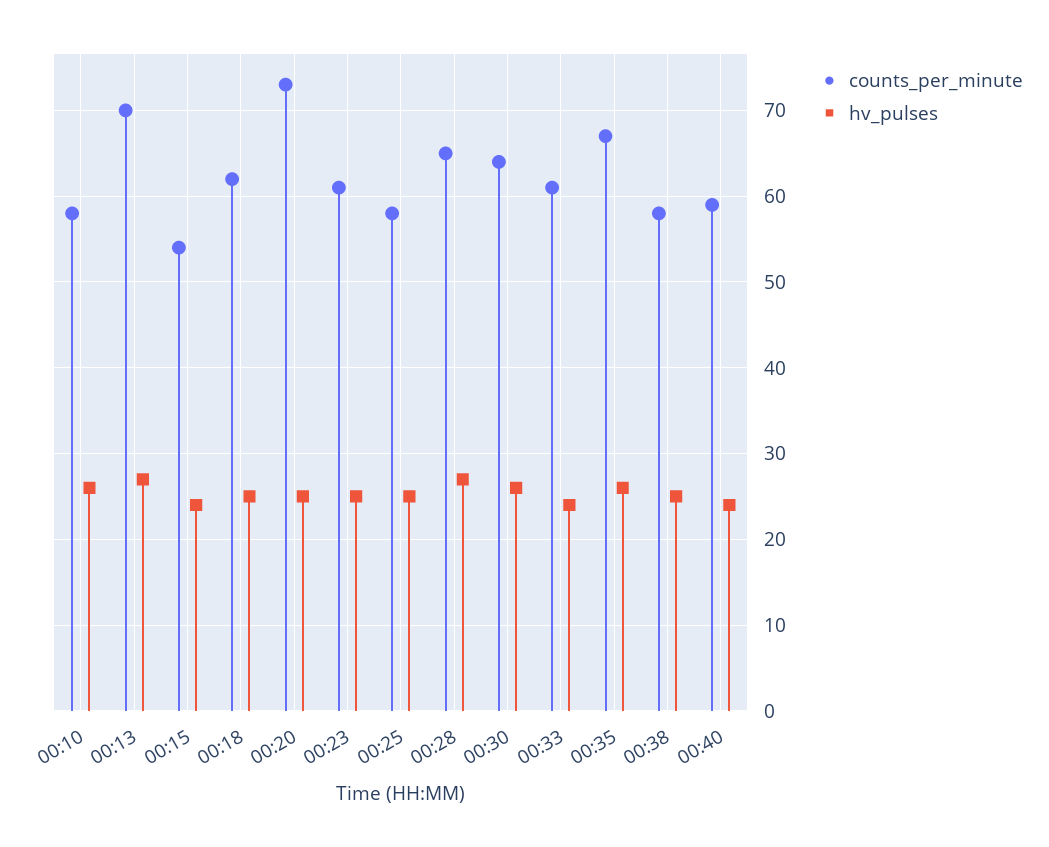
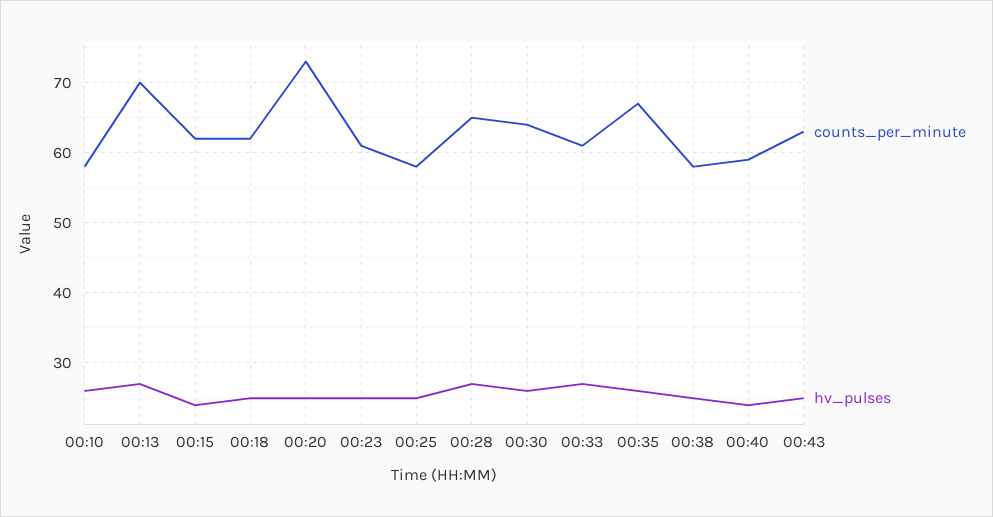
counts_per_minute, 00:15: 54 -> 62
hv_pulses, 00:33: 24 -> 27
counts_per_minute, 00:43: none -> 63
hv_pulses, 00:43: none -> 25

